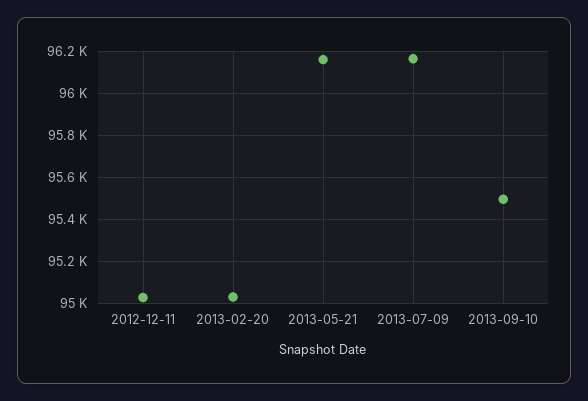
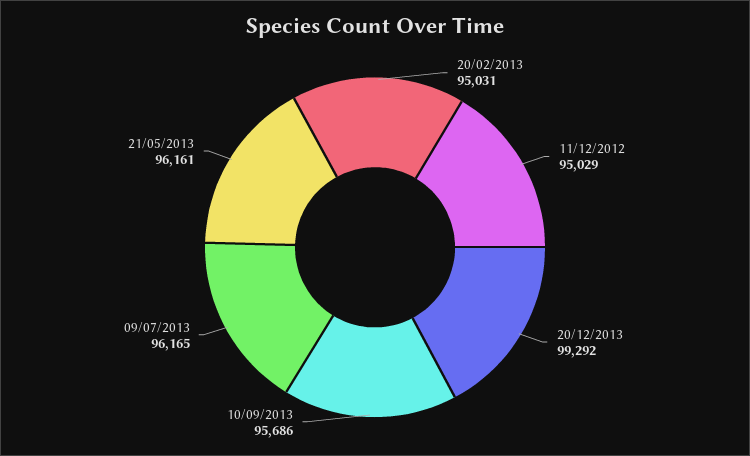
2013-09-10: 95500 -> 95686
20/12/2013: none -> 99292

